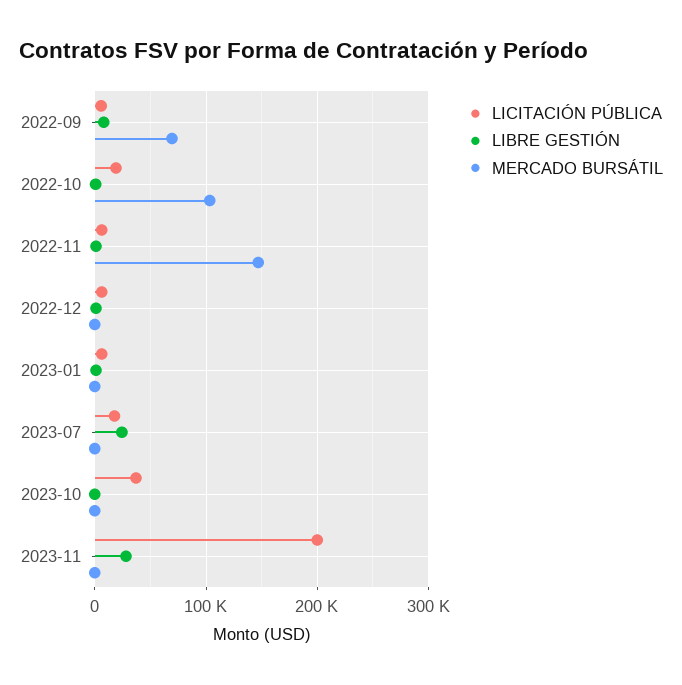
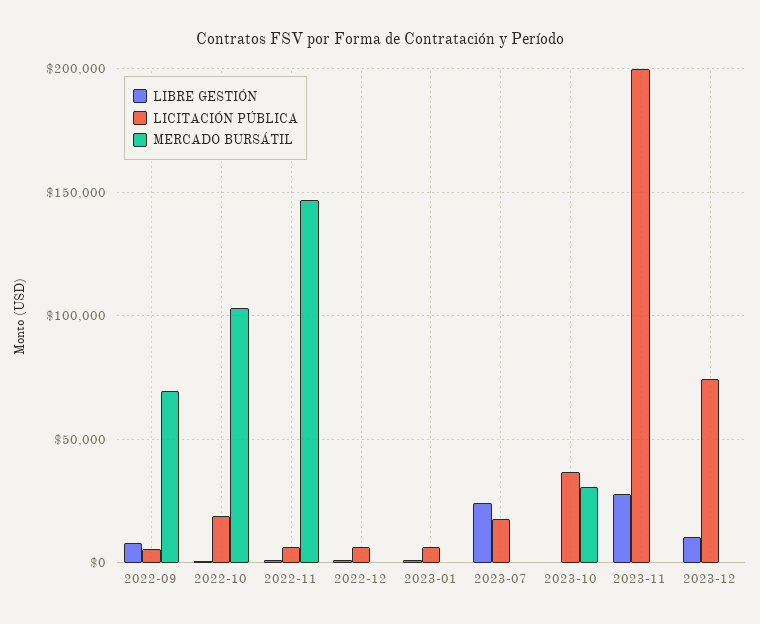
MERCADO BURSÁTIL, 2023-10: 0 -> 30000
LIBRE GESTIÓN, 2023-12: none -> 10000
LICITACIÓN PÚBLICA, 2023-12: none -> 75000
MERCADO BURSÁTIL, 2023-12: none -> 0

